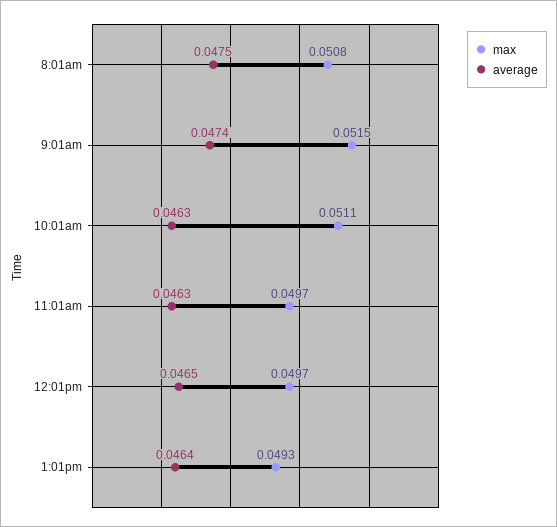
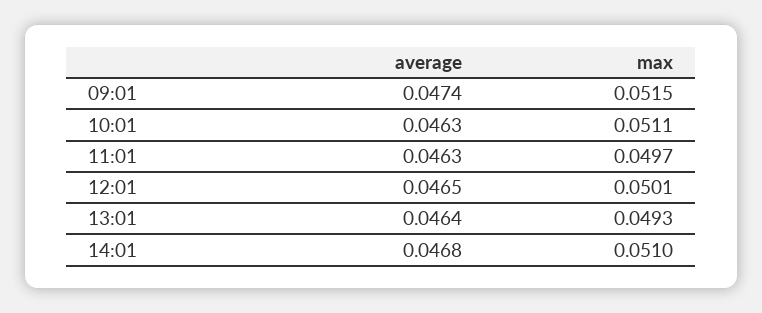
max, 8:01am: 0.0508 -> none
average, 8:01am: 0.0475 -> none
max, 12:01pm: 0.0497 -> 0.0501
average, 14:01: none -> 0.0468
max, 14:01: none -> 0.051

